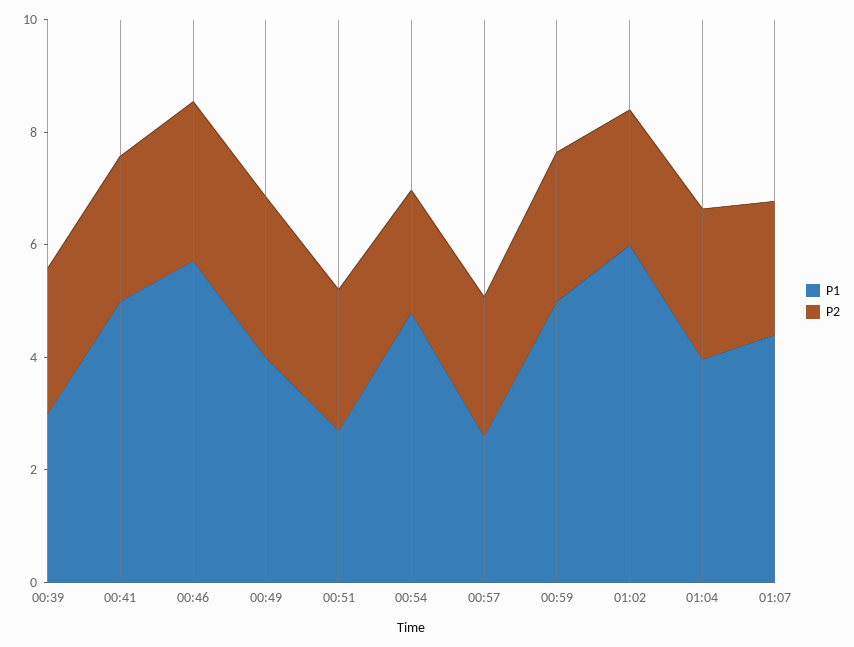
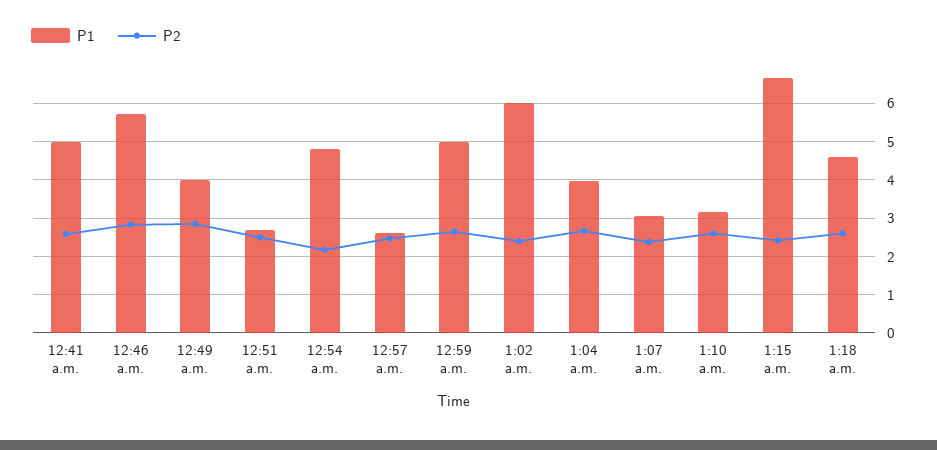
P1, 00:39: 3 -> none
P2, 00:39: 2.5 -> none
P1, 01:07: 4.5 -> 3
P1, 1:10 a.m.: none -> 3.2
P2, 1:10 a.m.: none -> 2.6
P1, 1:15 a.m.: none -> 6.6
P2, 1:15 a.m.: none -> 2.4
P1, 1:18 a.m.: none -> 4.6
P2, 1:18 a.m.: none -> 2.6

